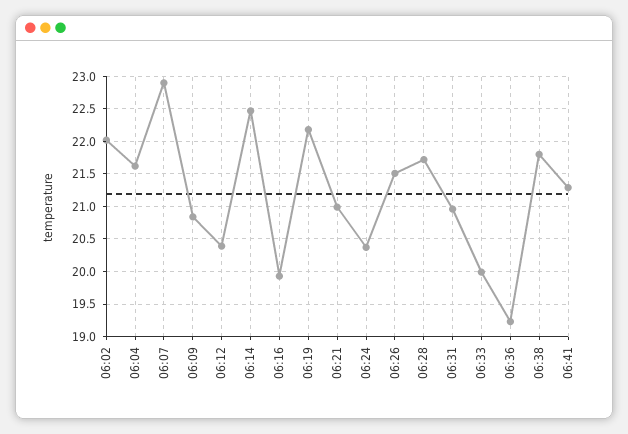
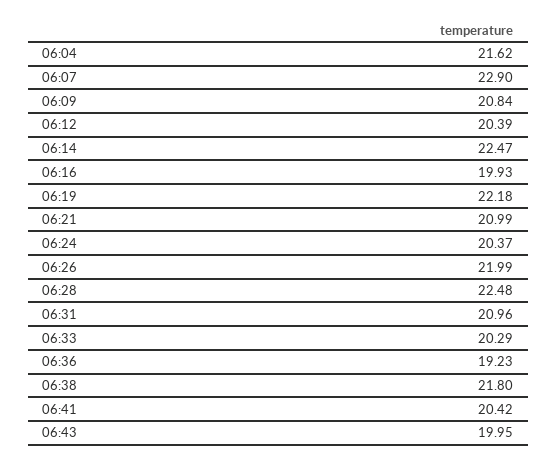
06:02: 22 -> none
06:26: 21.5 -> 21.99
06:28: 21.7 -> 22.48
06:33: 20 -> 20.29
06:41: 21.3 -> 20.42
06:43: none -> 19.95

